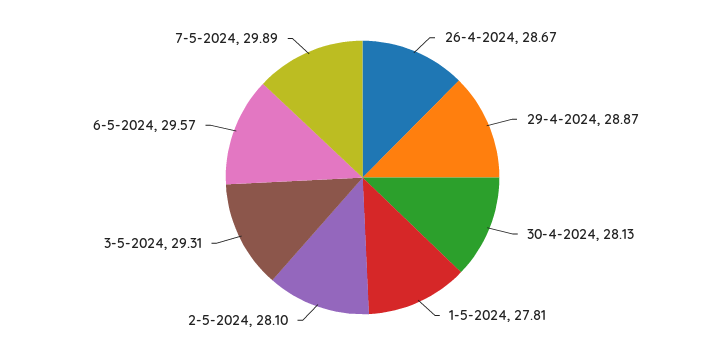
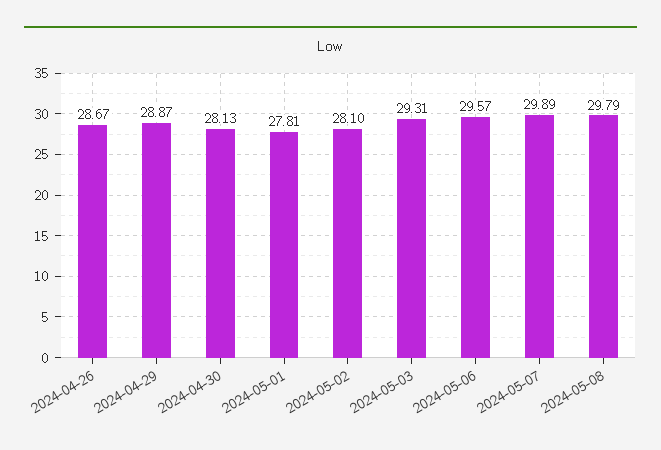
2024-05-08: none -> 29.79

